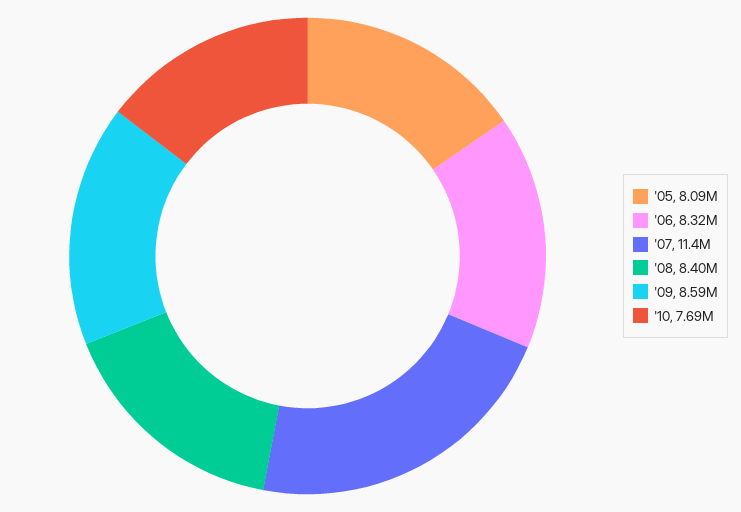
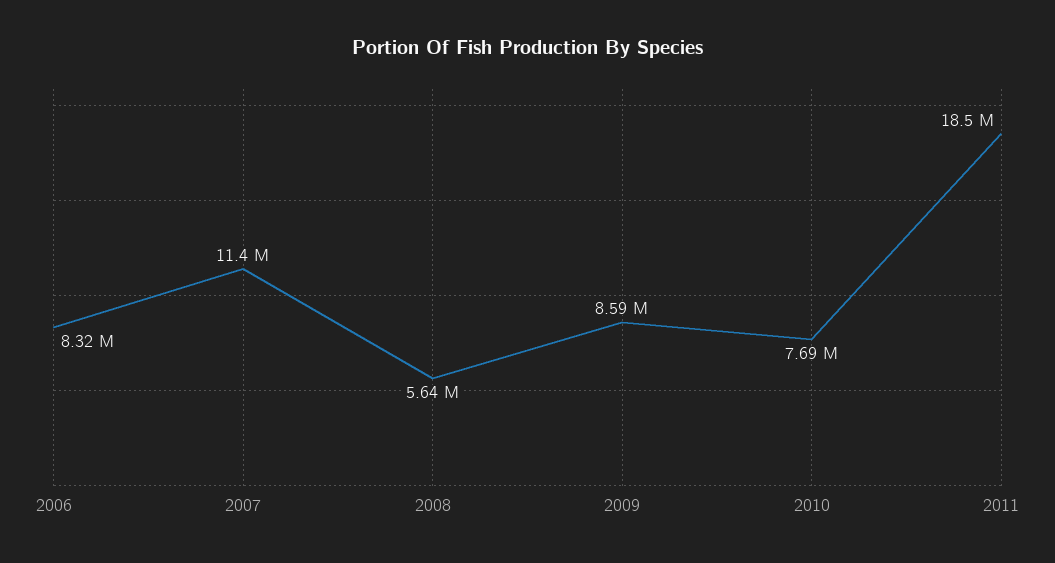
'05: 8090000 -> none
'08: 8400000 -> 5640000
2011: none -> 18500000

